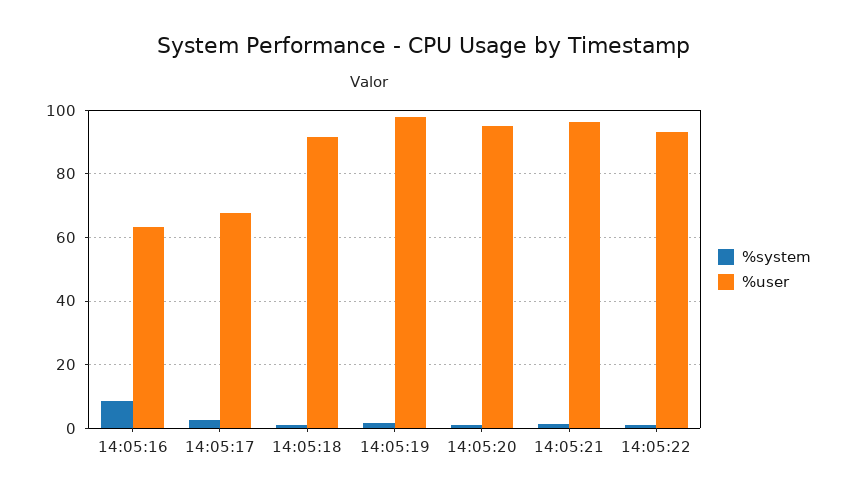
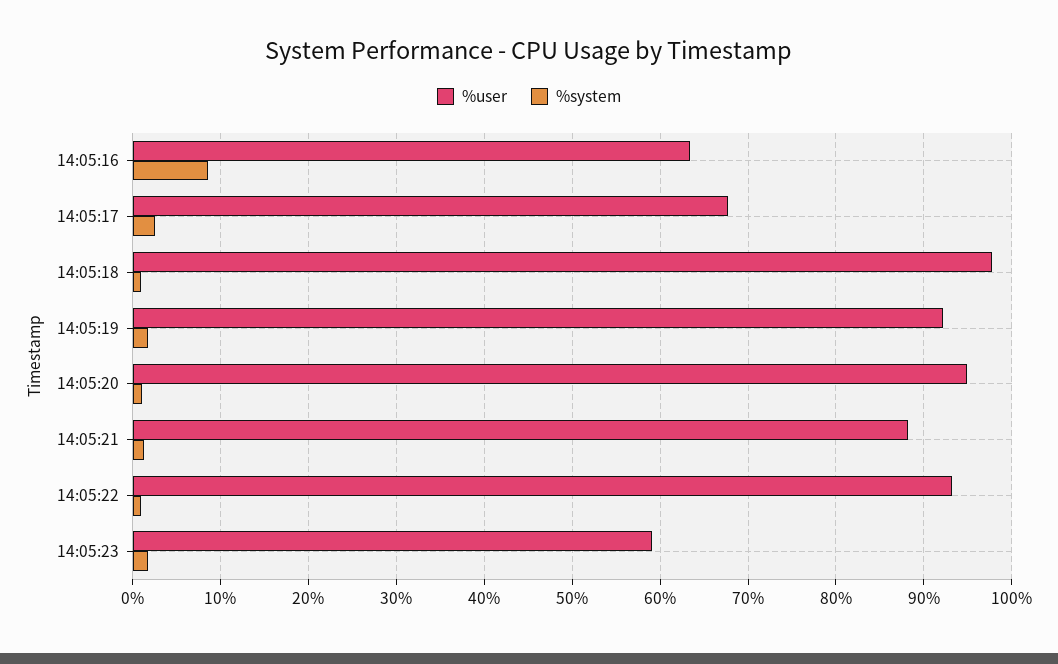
%user, 14:05:18: 92 -> 98
%user, 14:05:19: 98 -> 92
%user, 14:05:21: 96 -> 88
%user, 14:05:23: none -> 59
%system, 14:05:23: none -> 2

